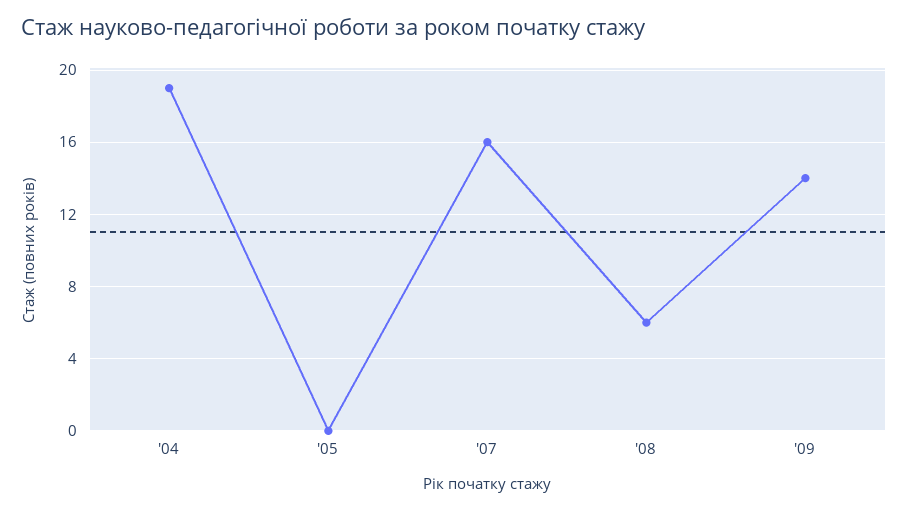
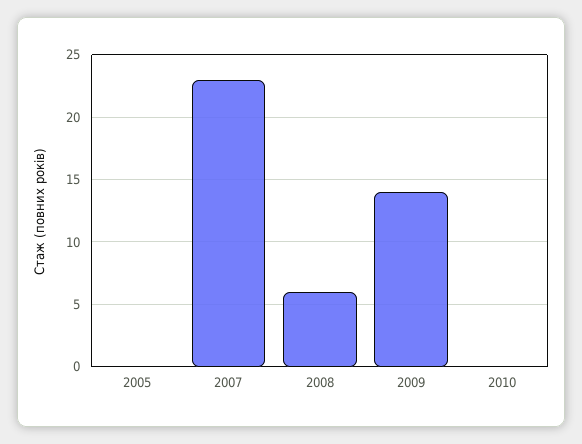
'04: 19 -> none
'07: 16 -> 23
2010: none -> 0

